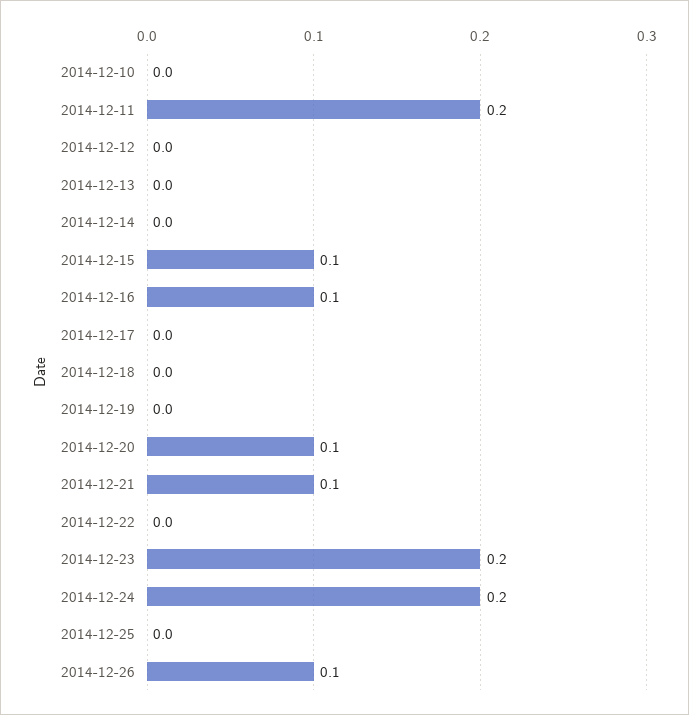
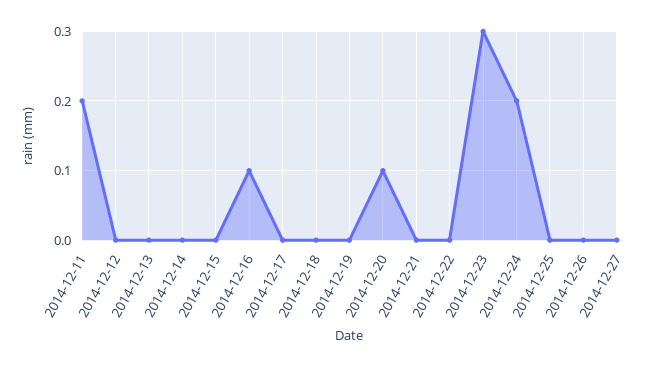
2014-12-10: 0 -> none
2014-12-15: 0.1 -> 0
2014-12-21: 0.1 -> 0
2014-12-23: 0.2 -> 0.3
2014-12-26: 0.1 -> 0
2014-12-27: none -> 0

